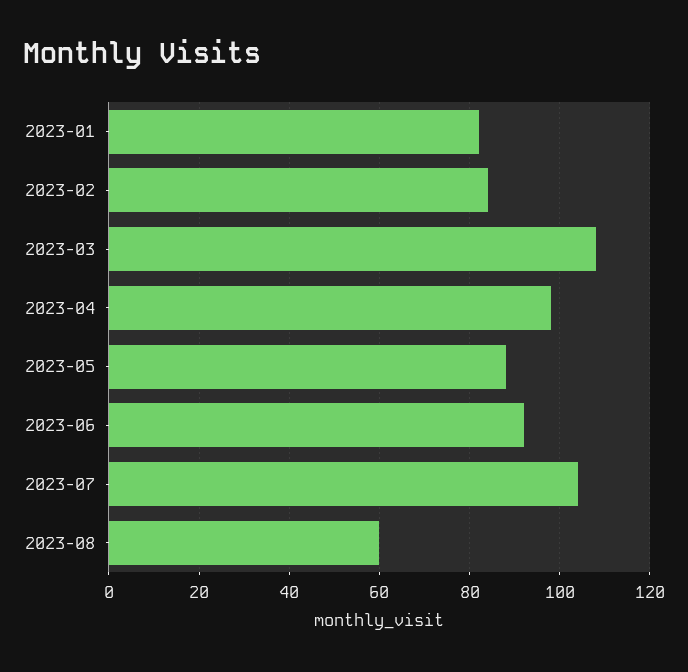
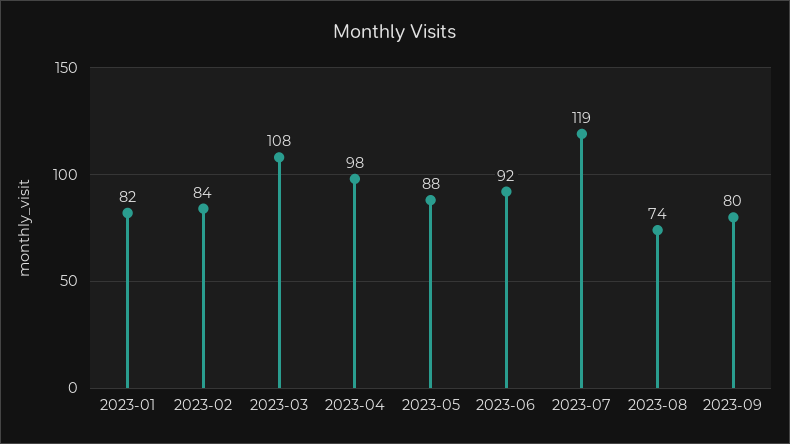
2023-07: 105 -> 119
2023-08: 60 -> 74
2023-09: none -> 80

